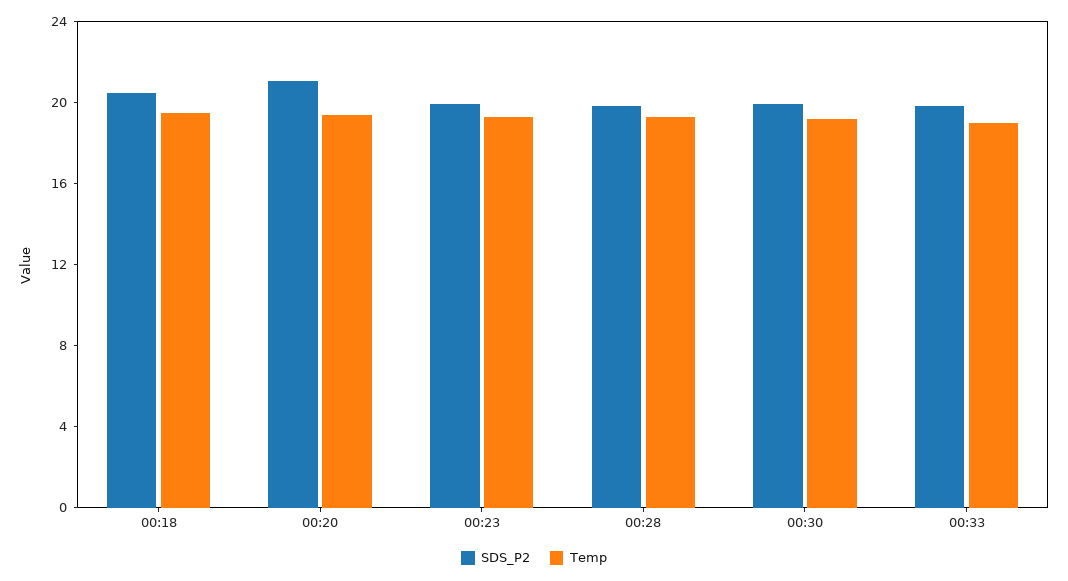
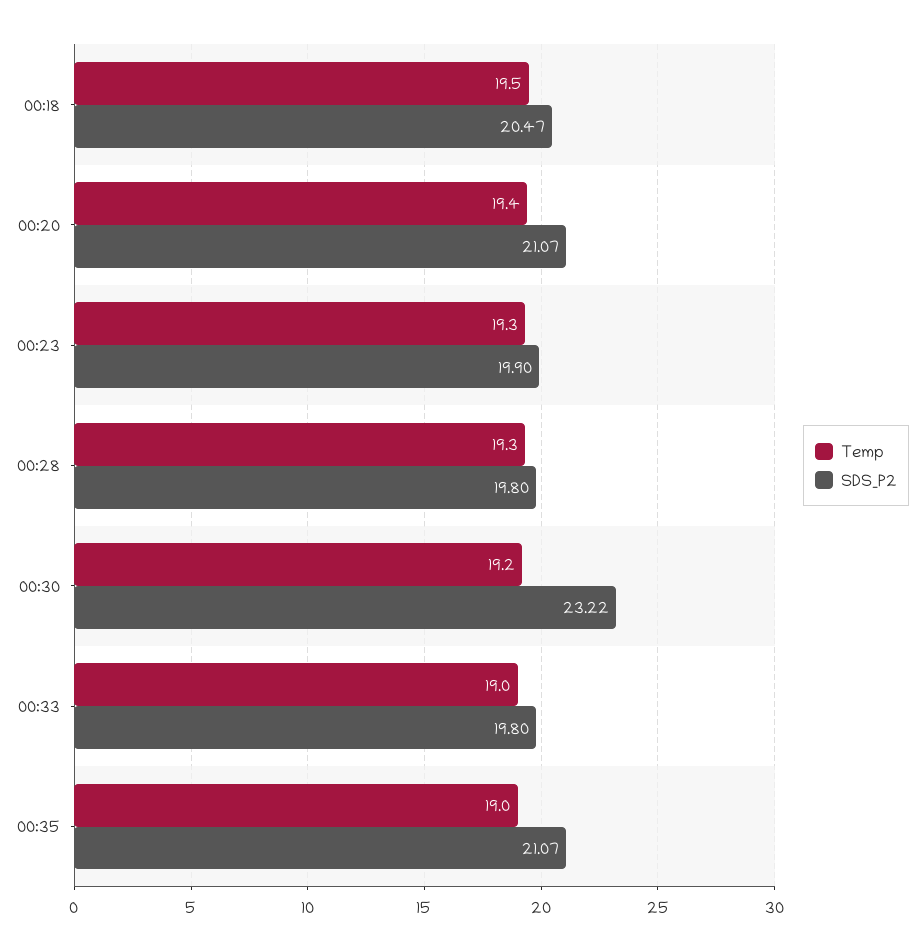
SDS_P2, 00:30: 20 -> 23.22
Temp, 00:35: none -> 19
SDS_P2, 00:35: none -> 21.07

